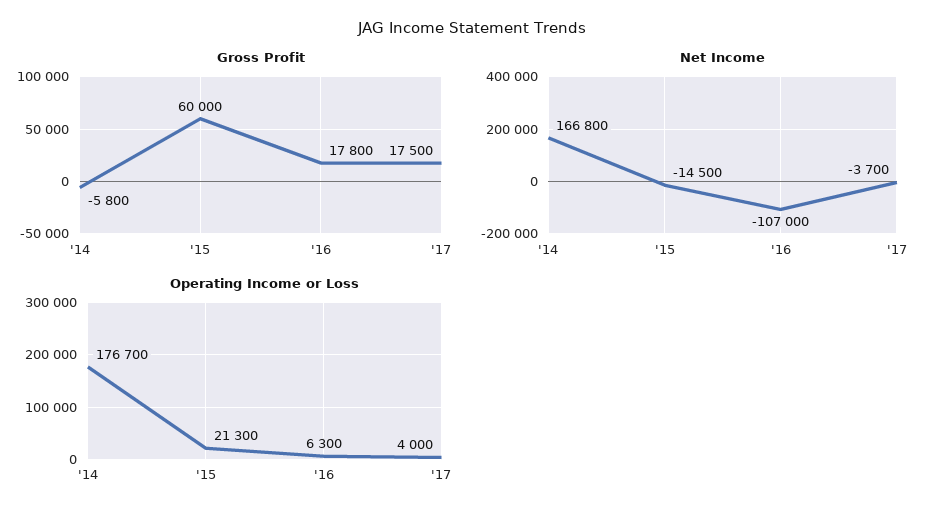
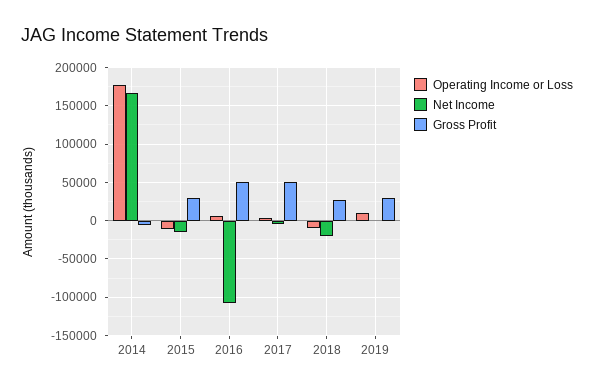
Gross Profit, '15: 60000 -> 30000
Gross Profit, '16: 17800 -> 50000
Gross Profit, '17: 17500 -> 50000
Operating Income or Loss, '15: 21300 -> -10000
Operating Income or Loss, 2018: none -> -10000
Net Income, 2018: none -> -20000
Gross Profit, 2018: none -> 30000
Operating Income or Loss, 2019: none -> 10000
Net Income, 2019: none -> 0
Gross Profit, 2019: none -> 30000

